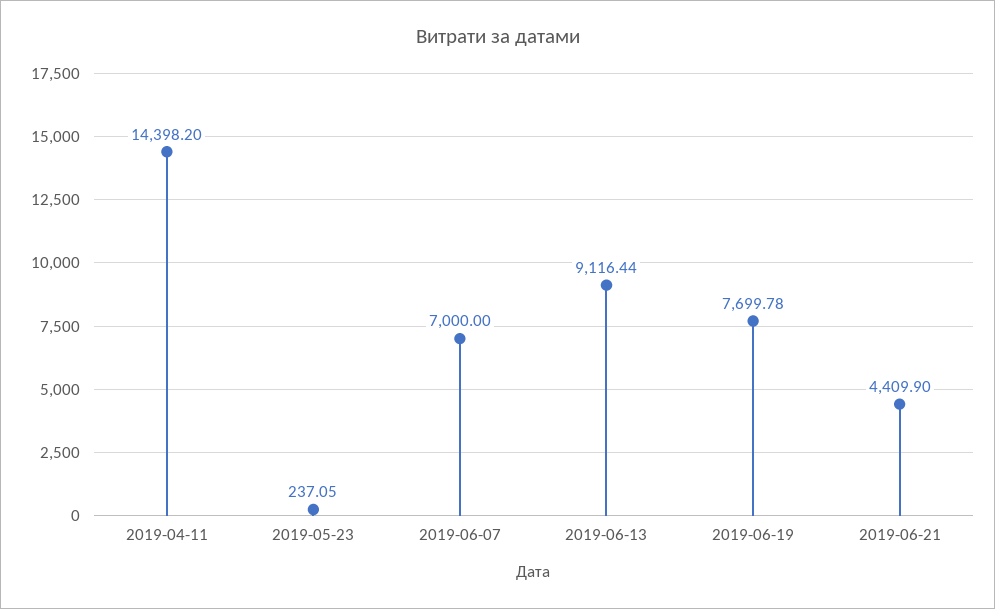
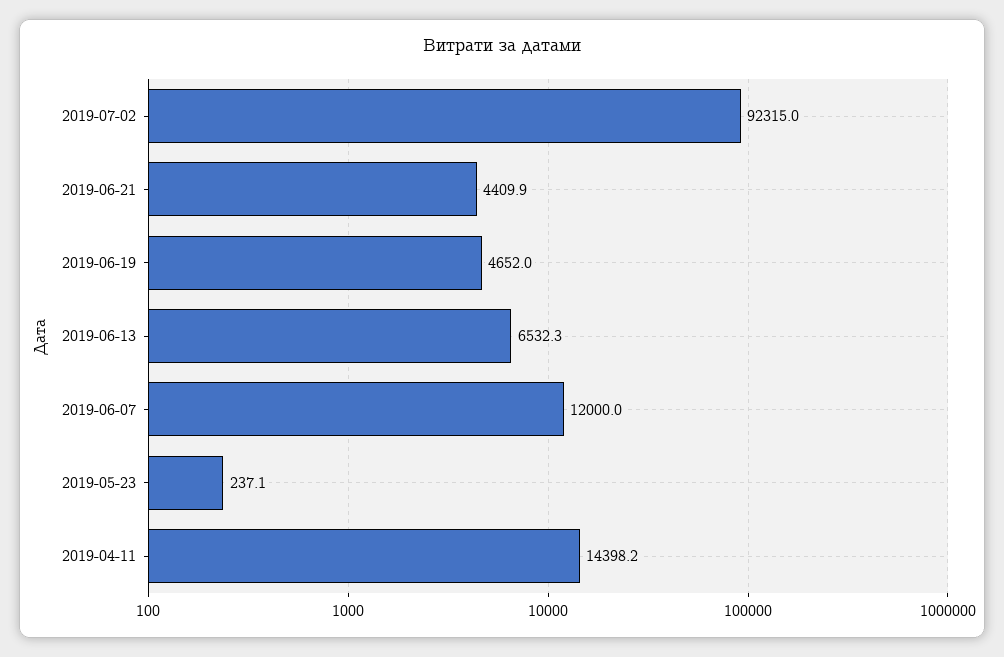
2019-06-07: 7000 -> 12000
2019-06-13: 9116.44 -> 6532.3
2019-06-19: 7699.78 -> 4652
2019-07-02: none -> 92315

